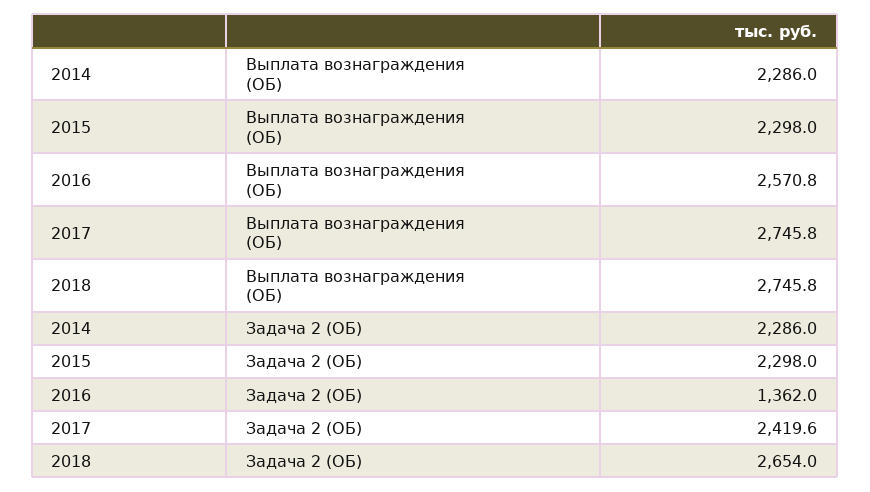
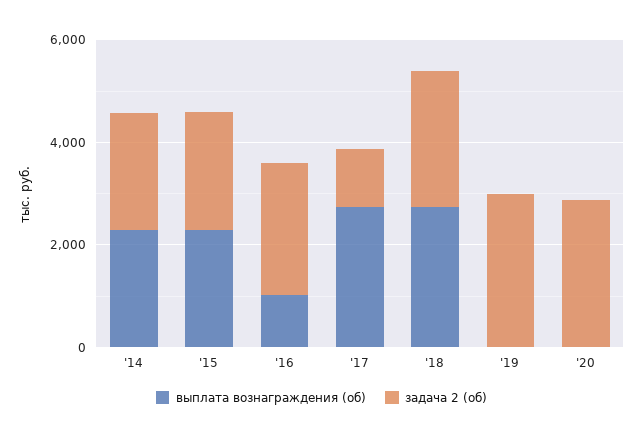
Выплата вознаграждения (ОБ), 2016: 2570.8 -> 1000
Задача 2 (ОБ), 2016: 1362 -> 2500
Задача 2 (ОБ), 2017: 2419.6 -> 1000
Выплата вознаграждения (ОБ), '19: none -> 0
Задача 2 (ОБ), '19: none -> 3000
Выплата вознаграждения (ОБ), '20: none -> 0
Задача 2 (ОБ), '20: none -> 3000

